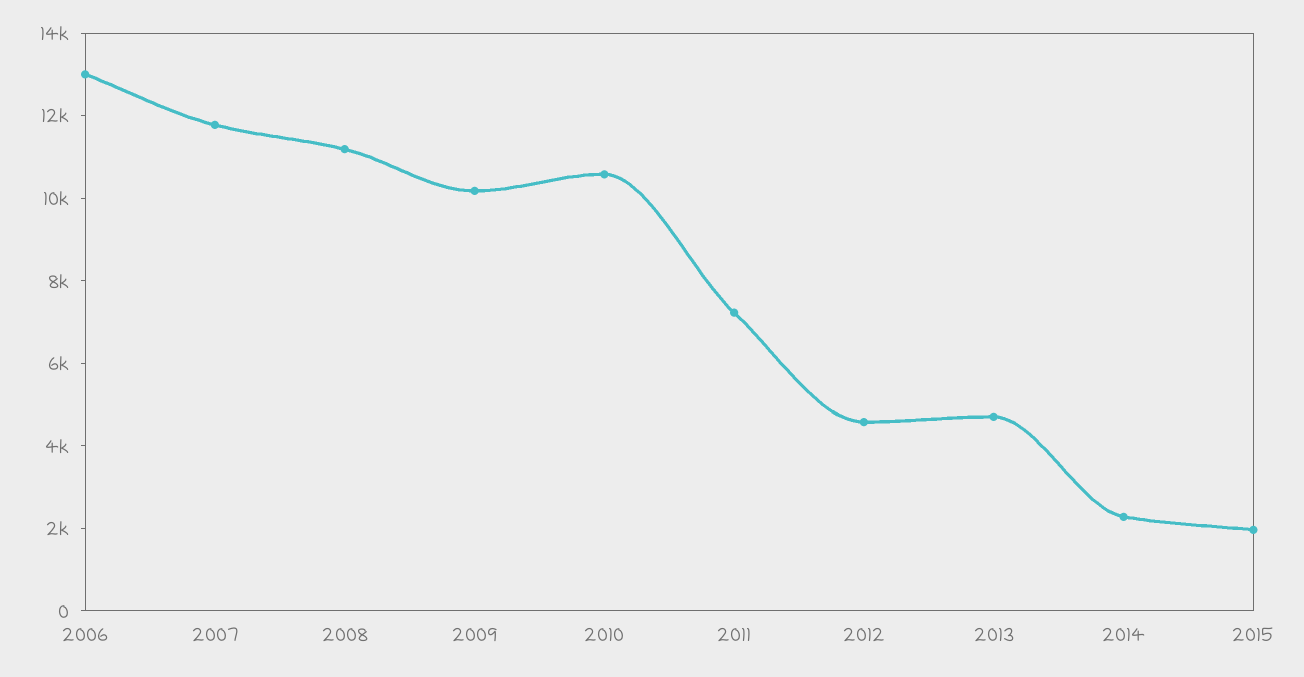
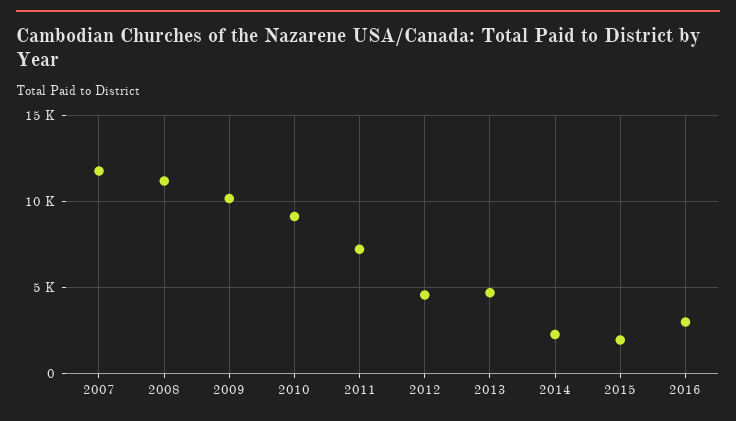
2006: 13000 -> none
2010: 10500 -> 9000
2016: none -> 3000

